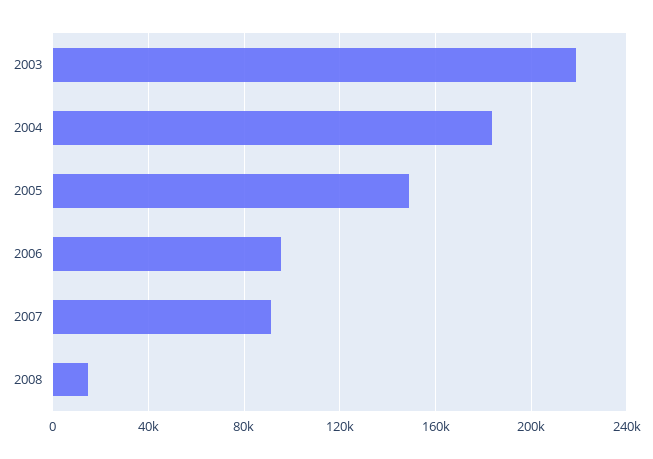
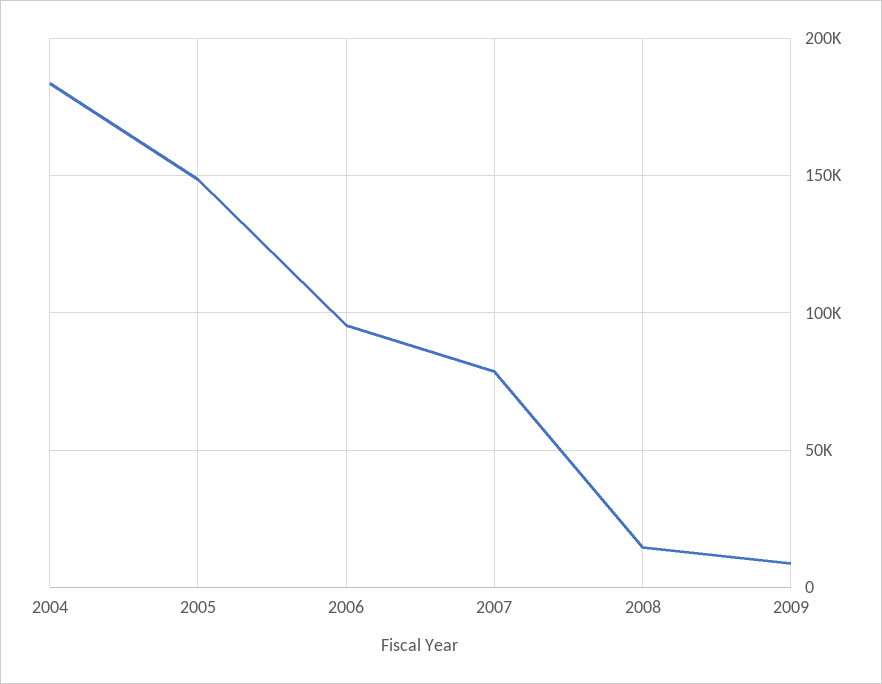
2003: 220000 -> none
2007: 90000 -> 80000
2009: none -> 10000

